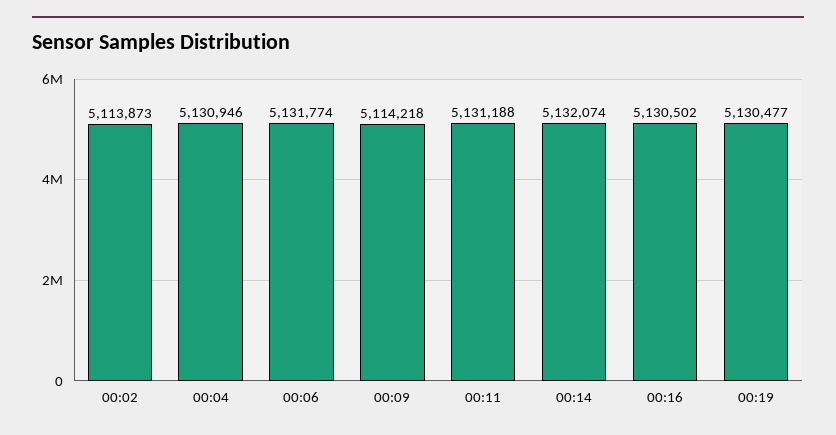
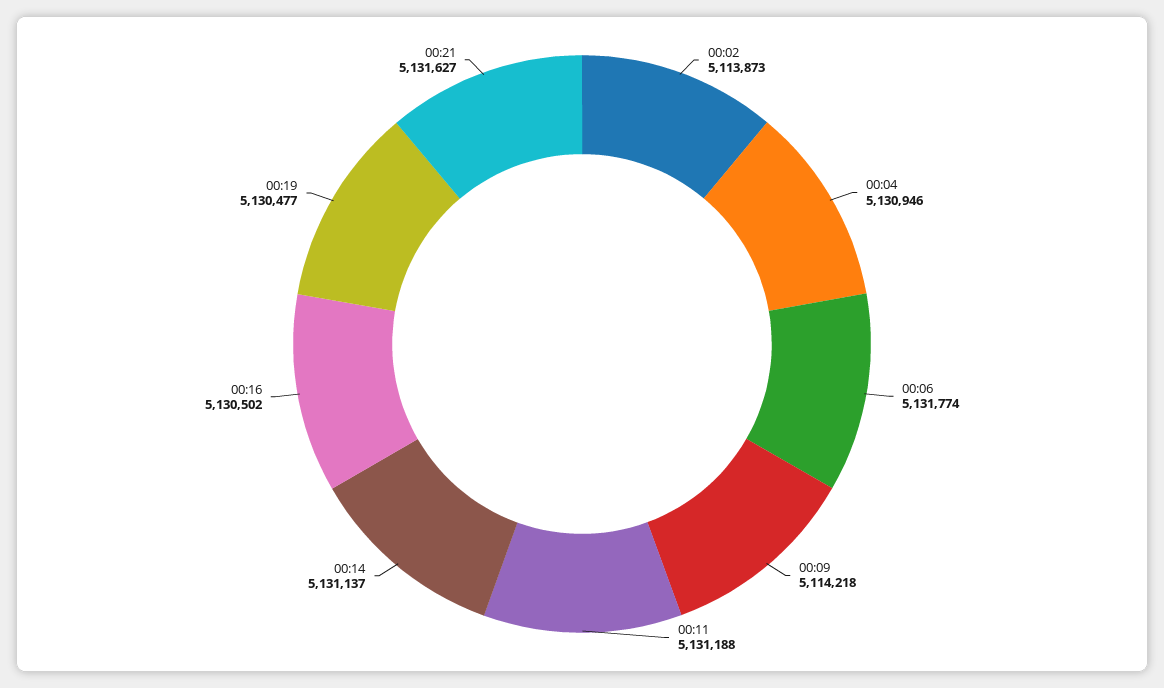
00:14: 5132074 -> 5131137
00:21: none -> 5131627

